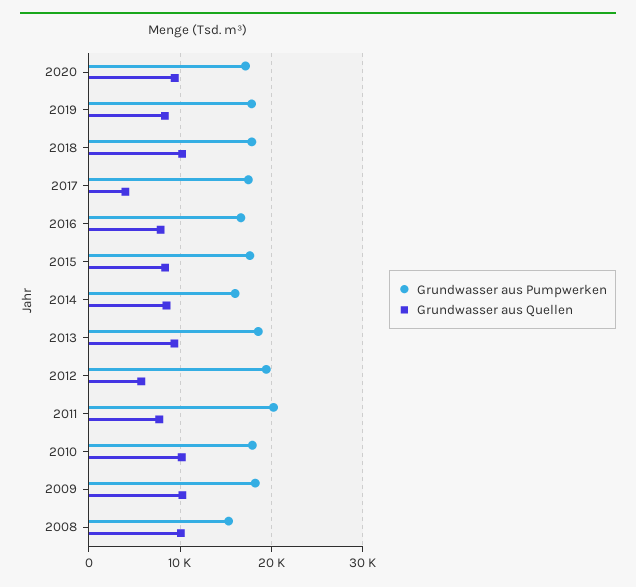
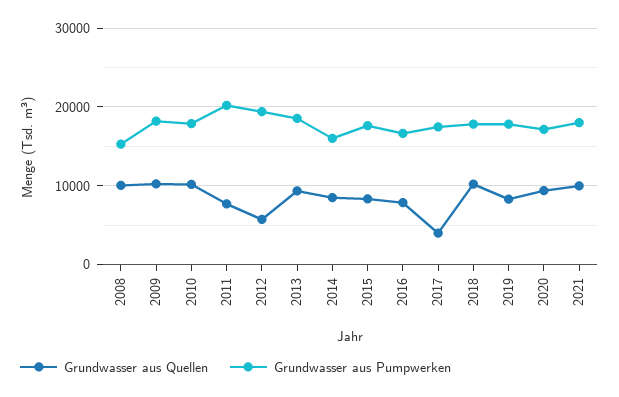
Grundwasser aus Quellen, 2021: none -> 10000
Grundwasser aus Pumpwerken, 2021: none -> 18000

